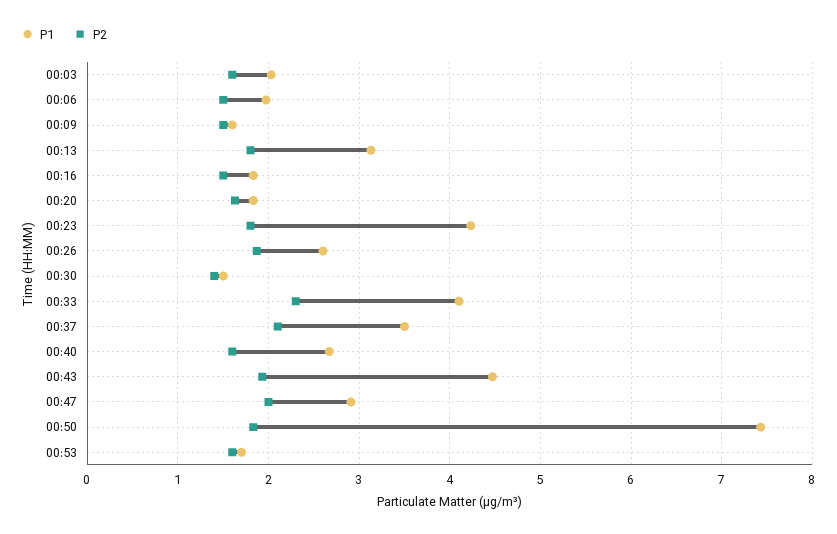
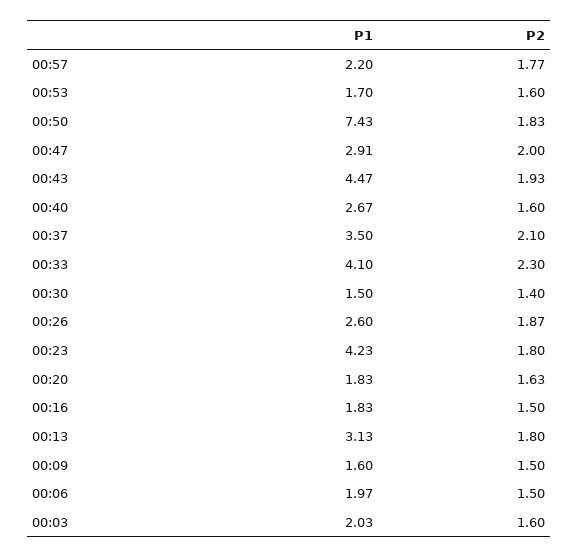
P1, 00:57: none -> 2.2
P2, 00:57: none -> 1.77

